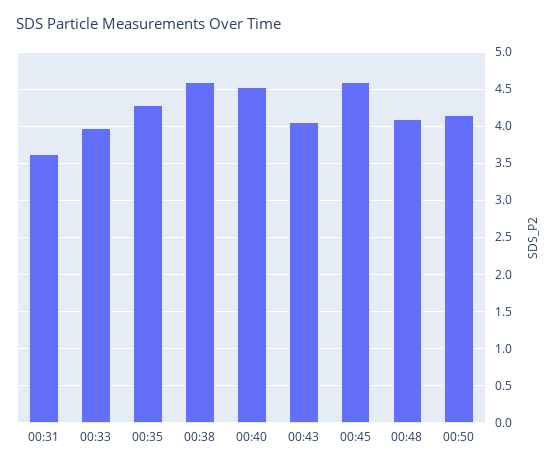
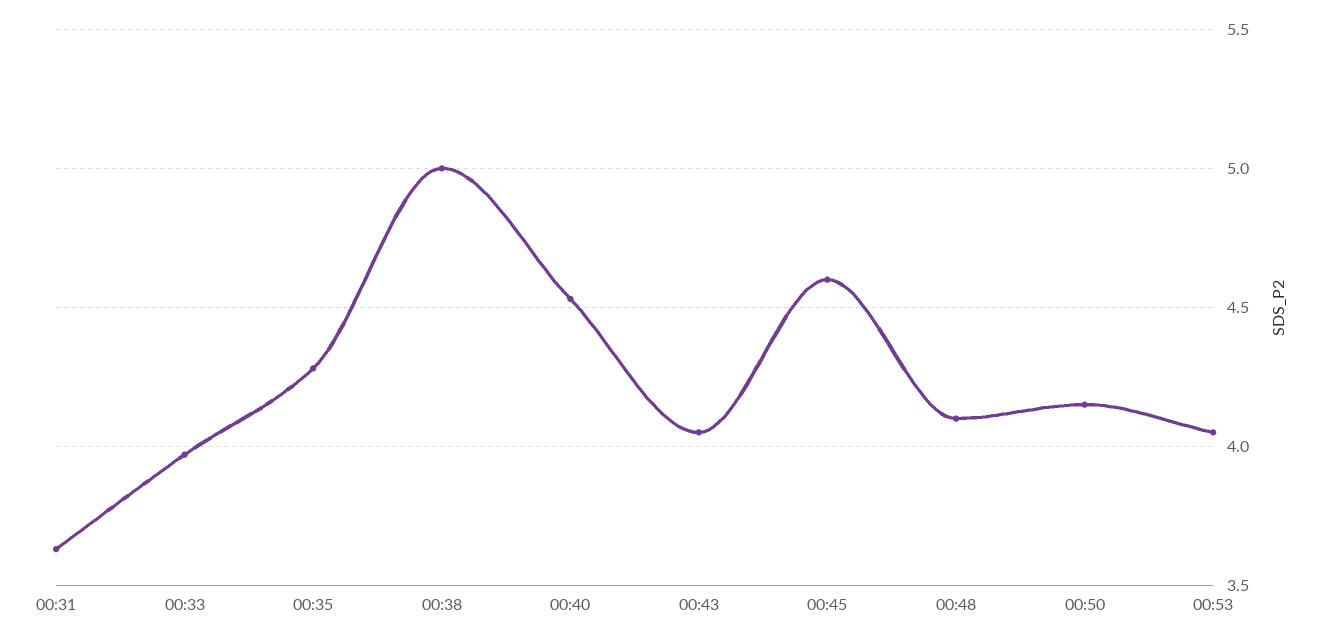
00:38: 4.6 -> 5
00:53: none -> 4.05

